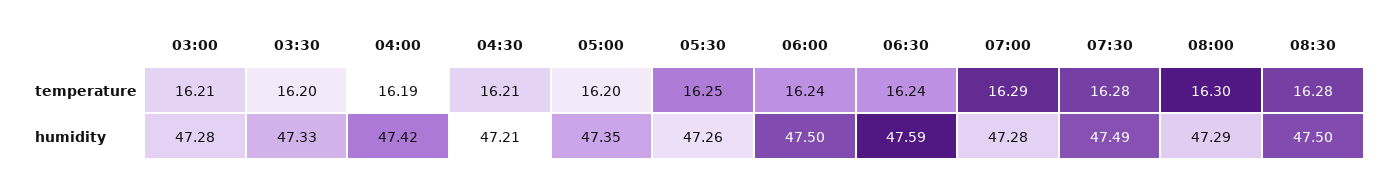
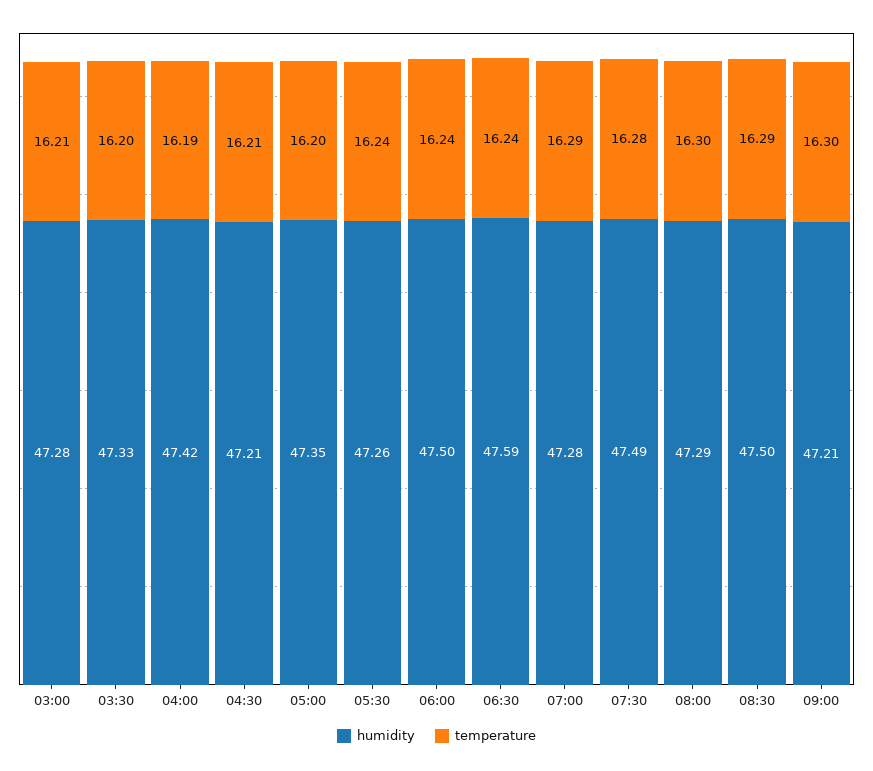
temperature, 05:30: 16.25 -> 16.24
temperature, 08:30: 16.28 -> 16.29
humidity, 09:00: none -> 47.21
temperature, 09:00: none -> 16.3

